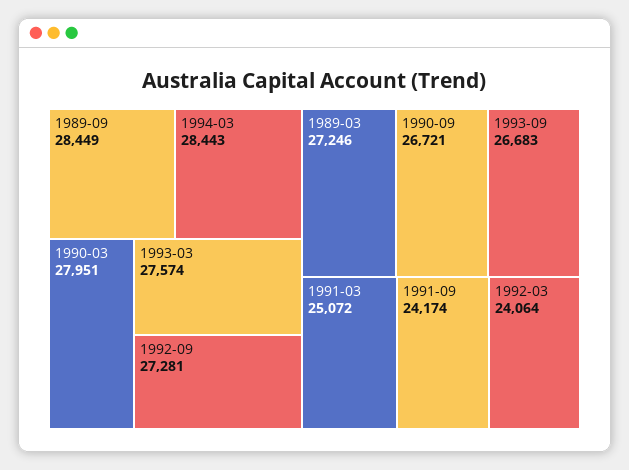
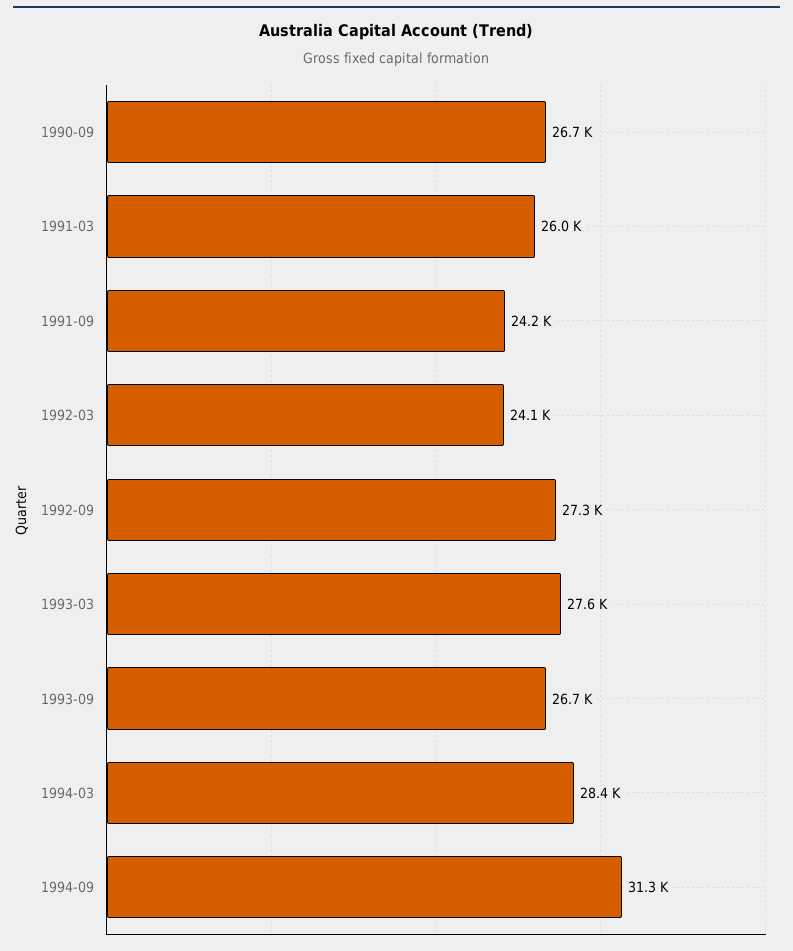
1989-09: 28449 -> none
1990-03: 27951 -> none
1989-03: 27246 -> none
1991-03: 25072 -> 26000
1994-09: none -> 31300

